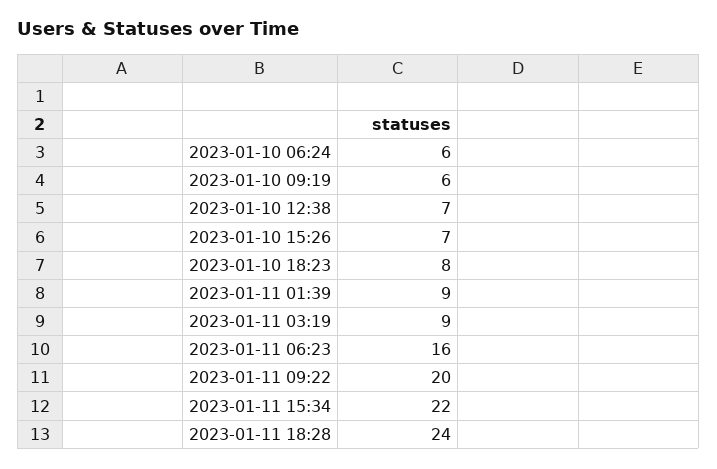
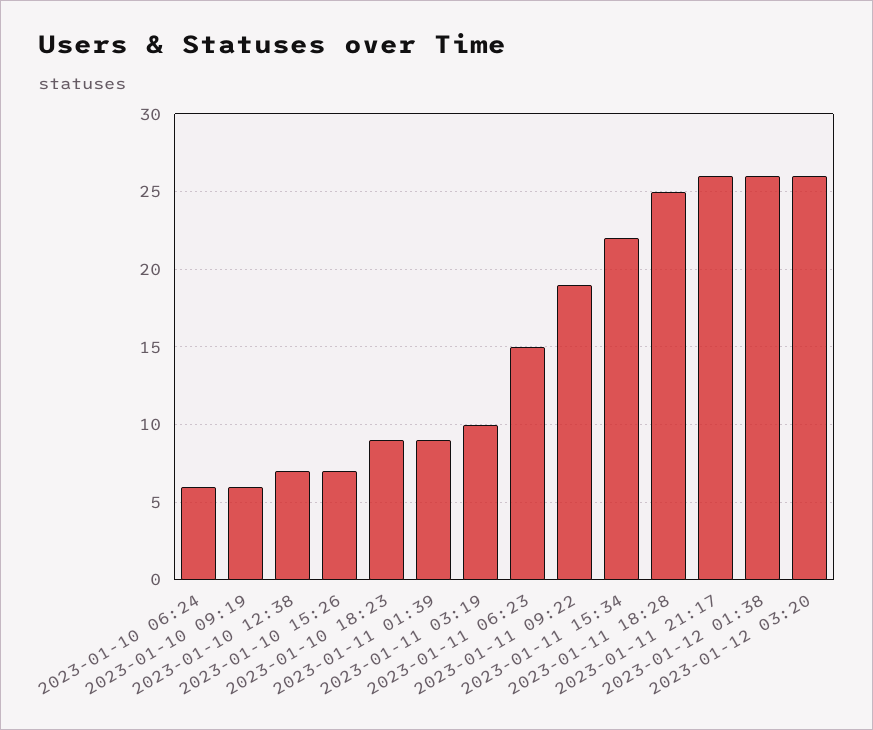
2023-01-10 18:23: 8 -> 9
2023-01-11 03:19: 9 -> 10
2023-01-11 06:23: 16 -> 15
2023-01-11 09:22: 20 -> 19
2023-01-11 18:28: 24 -> 25
2023-01-11 21:17: none -> 26
2023-01-12 01:38: none -> 26
2023-01-12 03:20: none -> 26

